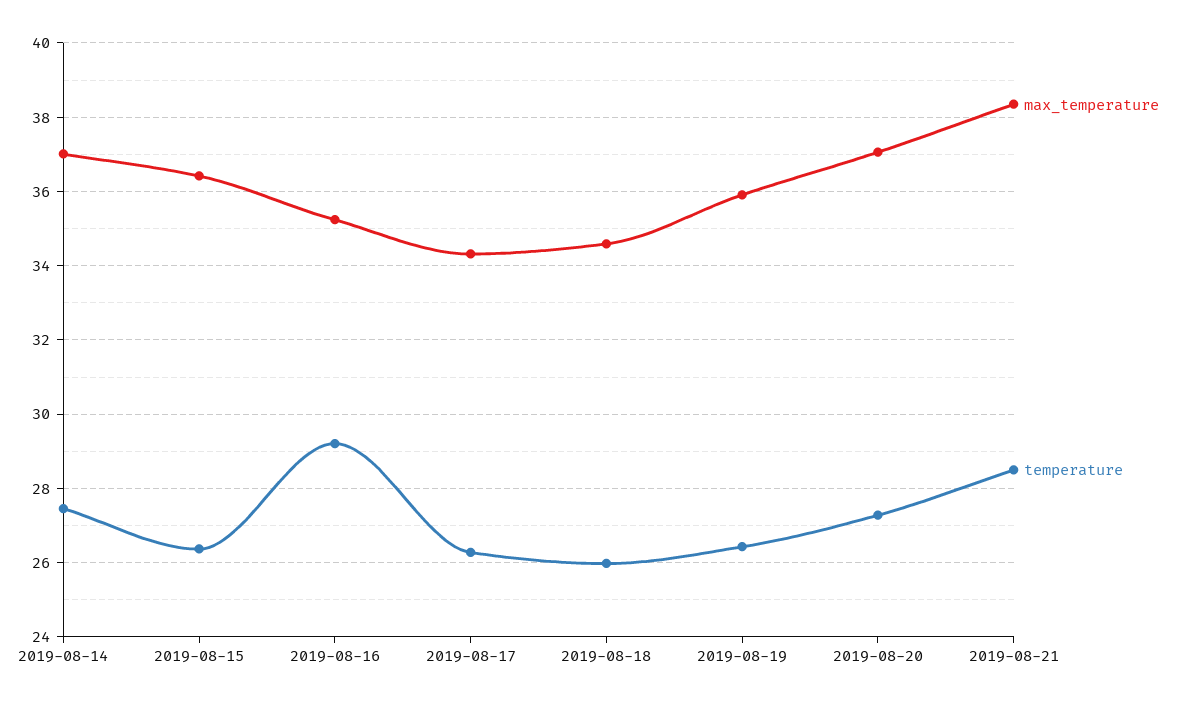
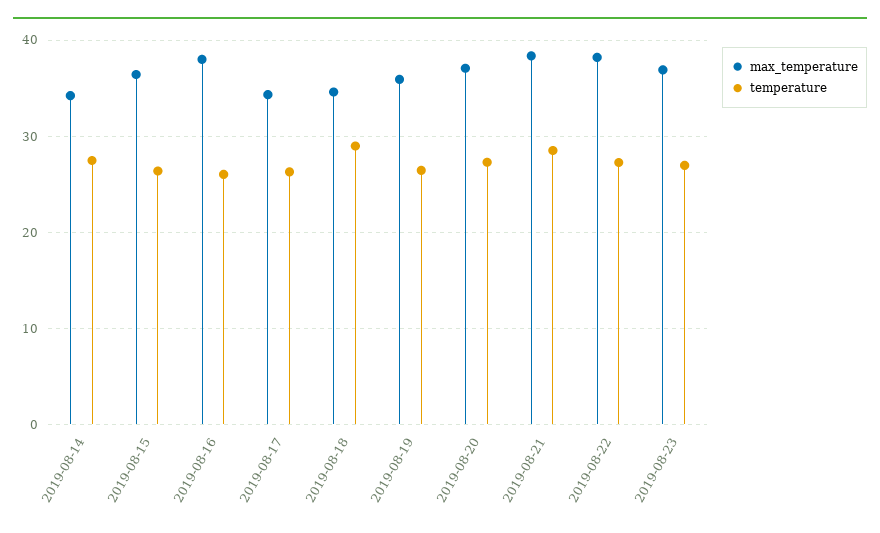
max_temperature, 2019-08-14: 37 -> 34
max_temperature, 2019-08-16: 35.2 -> 38
temperature, 2019-08-16: 29.2 -> 26
temperature, 2019-08-18: 26 -> 29
max_temperature, 2019-08-22: none -> 38
temperature, 2019-08-22: none -> 27
max_temperature, 2019-08-23: none -> 37
temperature, 2019-08-23: none -> 27

